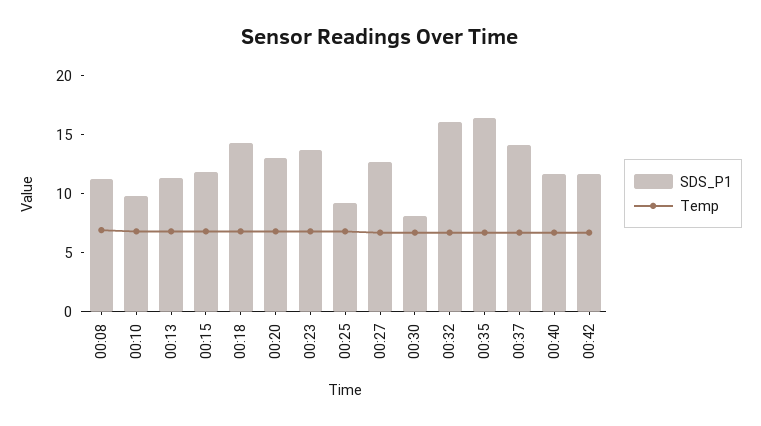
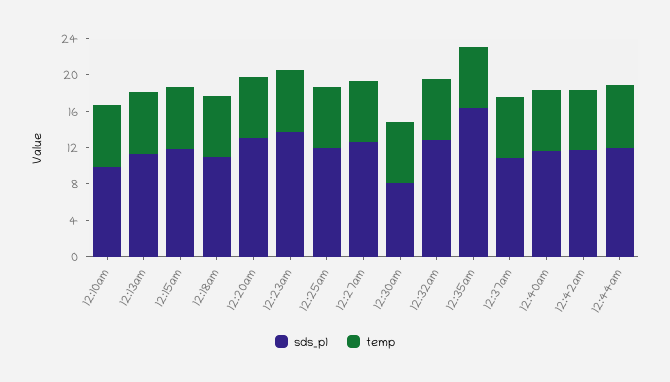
SDS_P1, 00:08: 11 -> none
Temp, 00:08: 7 -> none
SDS_P1, 00:18: 14 -> 11
SDS_P1, 00:25: 9 -> 12
SDS_P1, 00:32: 16 -> 13
SDS_P1, 00:37: 14 -> 11
SDS_P1, 12:44am: none -> 12
Temp, 12:44am: none -> 7

